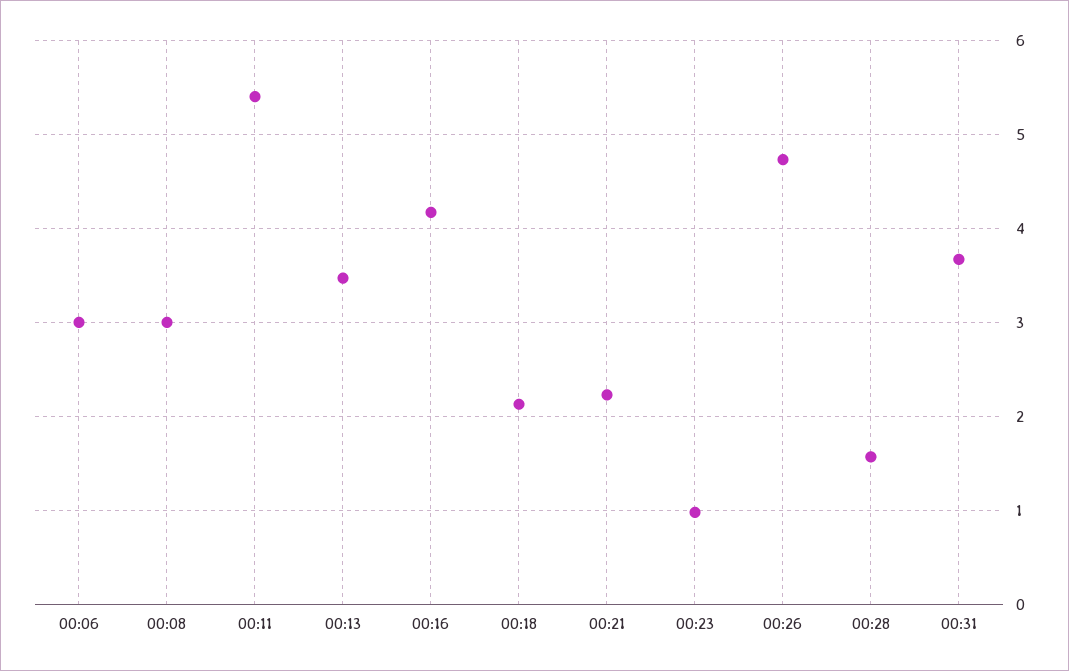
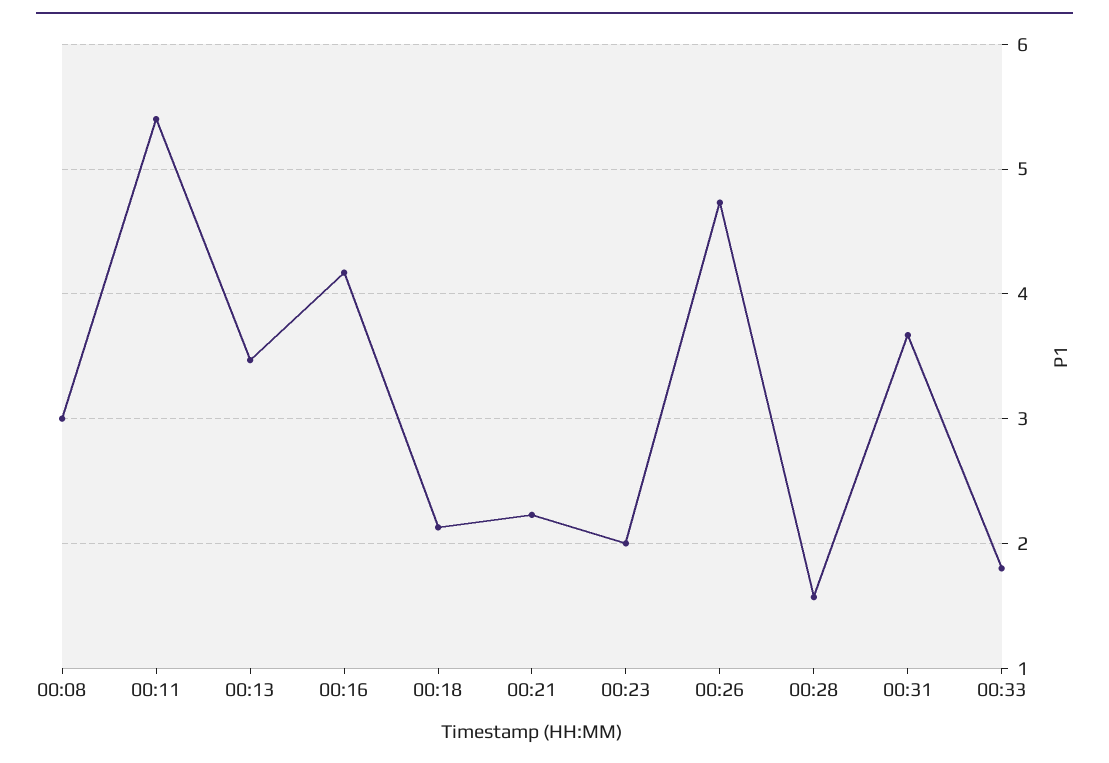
00:06: 3 -> none
00:23: 1 -> 2
00:33: none -> 1.8

